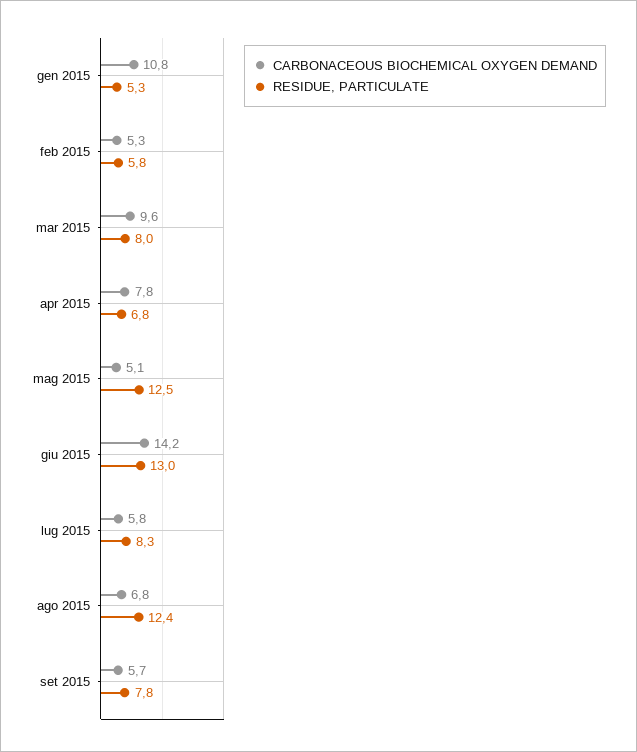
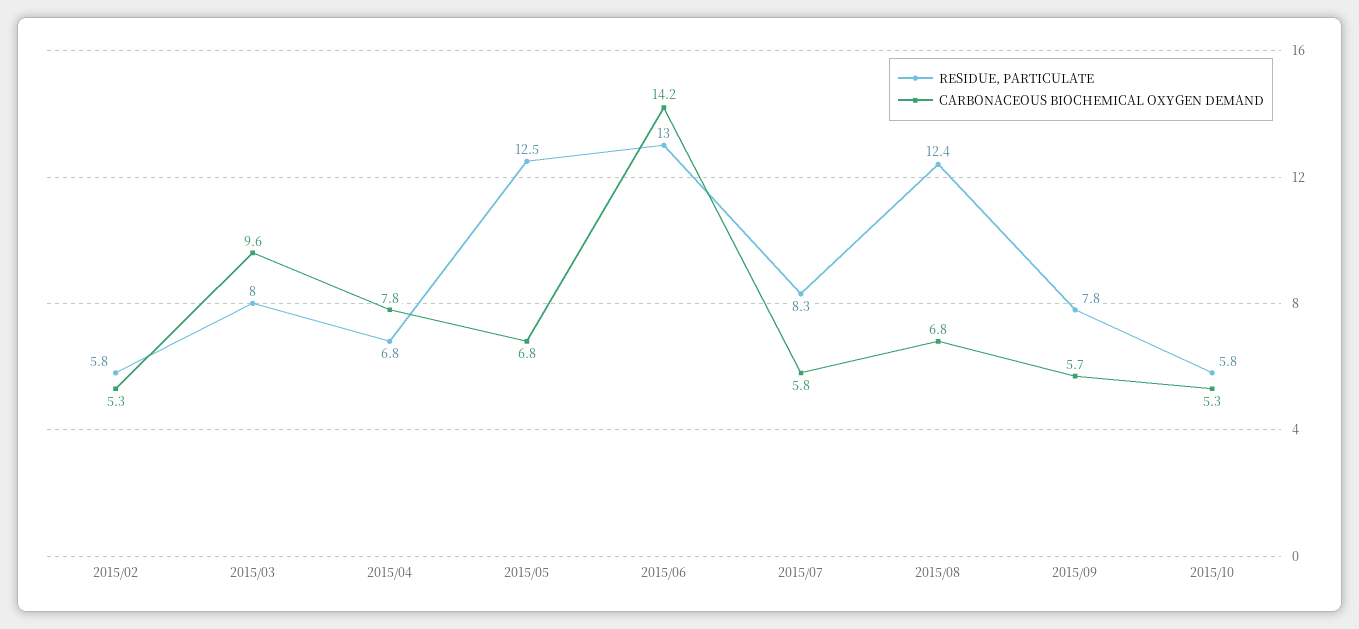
CARBONACEOUS BIOCHEMICAL OXYGEN DEMAND, gen 2015: 10.8 -> none
RESIDUE, PARTICULATE, gen 2015: 5.3 -> none
CARBONACEOUS BIOCHEMICAL OXYGEN DEMAND, mag 2015: 5.1 -> 6.8
RESIDUE, PARTICULATE, 2015/10: none -> 5.8
CARBONACEOUS BIOCHEMICAL OXYGEN DEMAND, 2015/10: none -> 5.3

